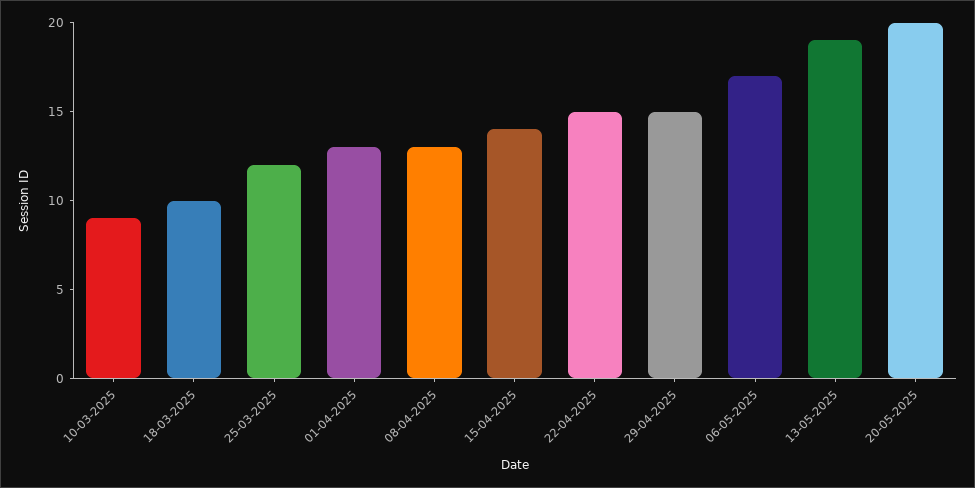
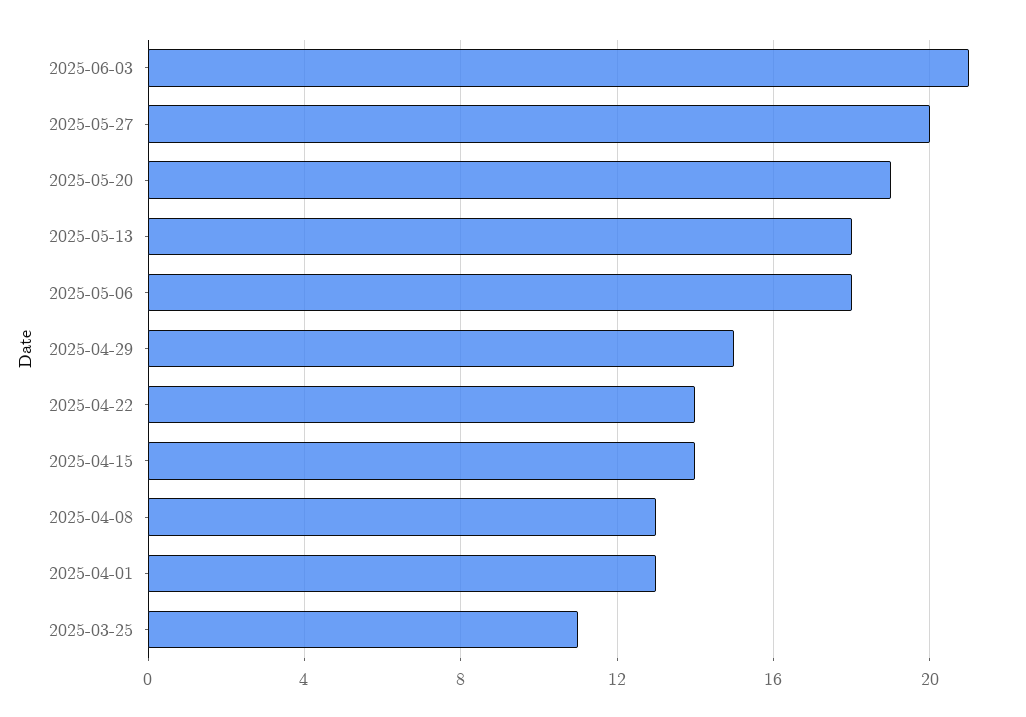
10-03-2025: 9 -> none
18-03-2025: 10 -> none
25-03-2025: 12 -> 11
22-04-2025: 15 -> 14
06-05-2025: 17 -> 18
13-05-2025: 19 -> 18
20-05-2025: 20 -> 19
2025-06-03: none -> 21
2025-05-27: none -> 20

